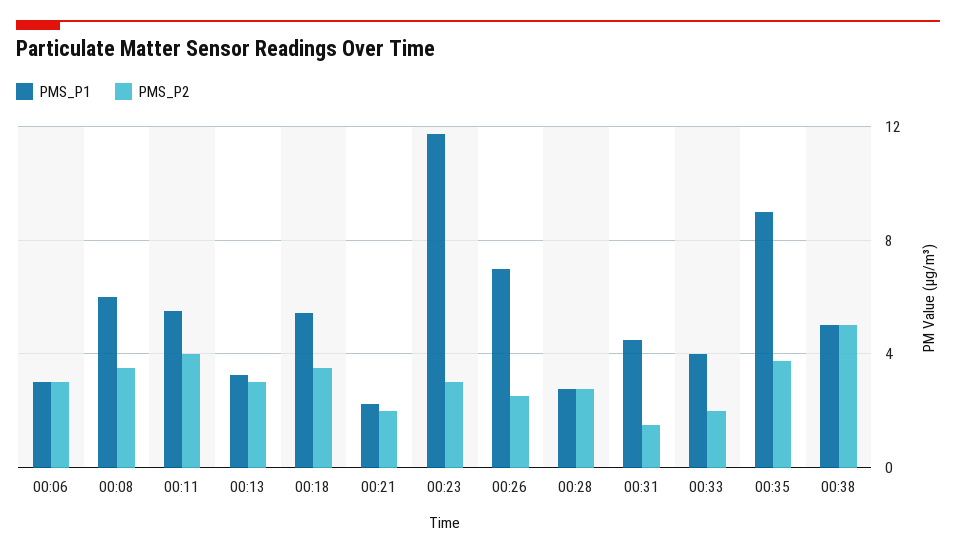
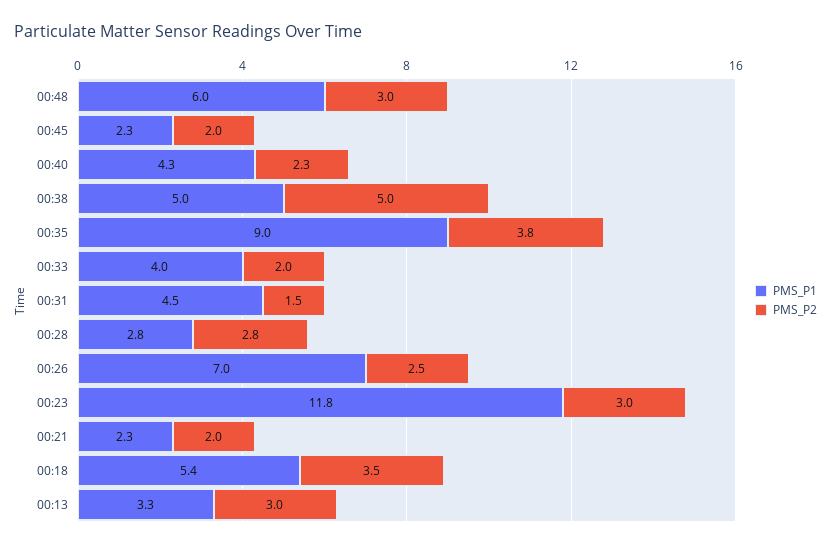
PMS_P1, 00:06: 3 -> none
PMS_P2, 00:06: 3 -> none
PMS_P1, 00:08: 6 -> none
PMS_P2, 00:08: 3.5 -> none
PMS_P1, 00:11: 5.5 -> none
PMS_P2, 00:11: 4 -> none
PMS_P1, 00:48: none -> 6
PMS_P2, 00:48: none -> 3
PMS_P1, 00:45: none -> 2.3
PMS_P2, 00:45: none -> 2
PMS_P1, 00:40: none -> 4.3
PMS_P2, 00:40: none -> 2.3

